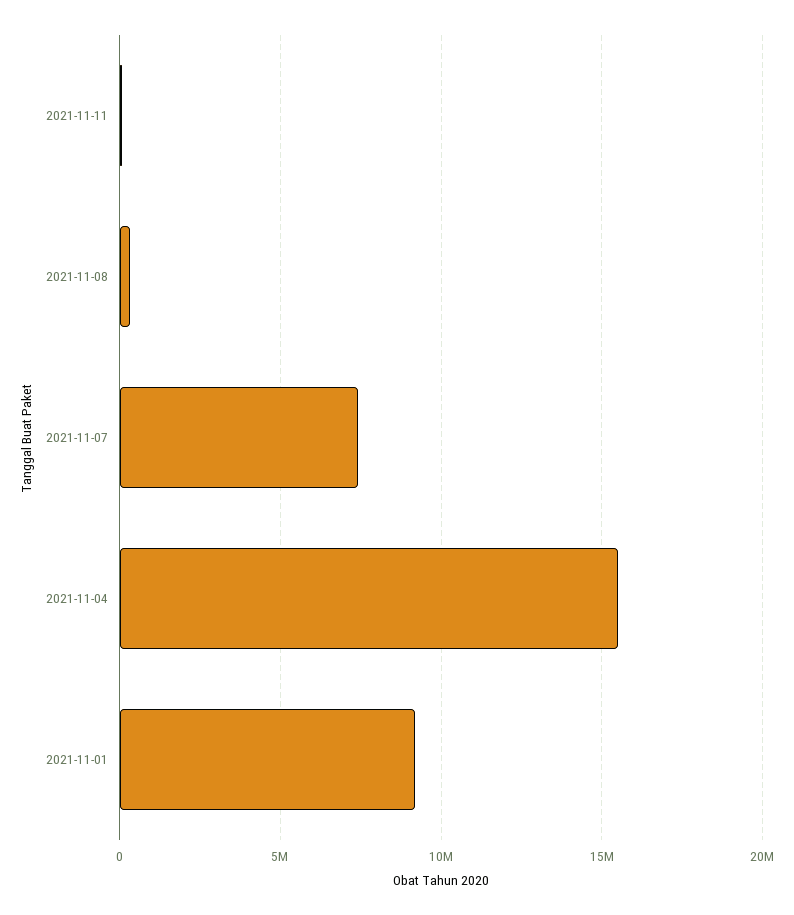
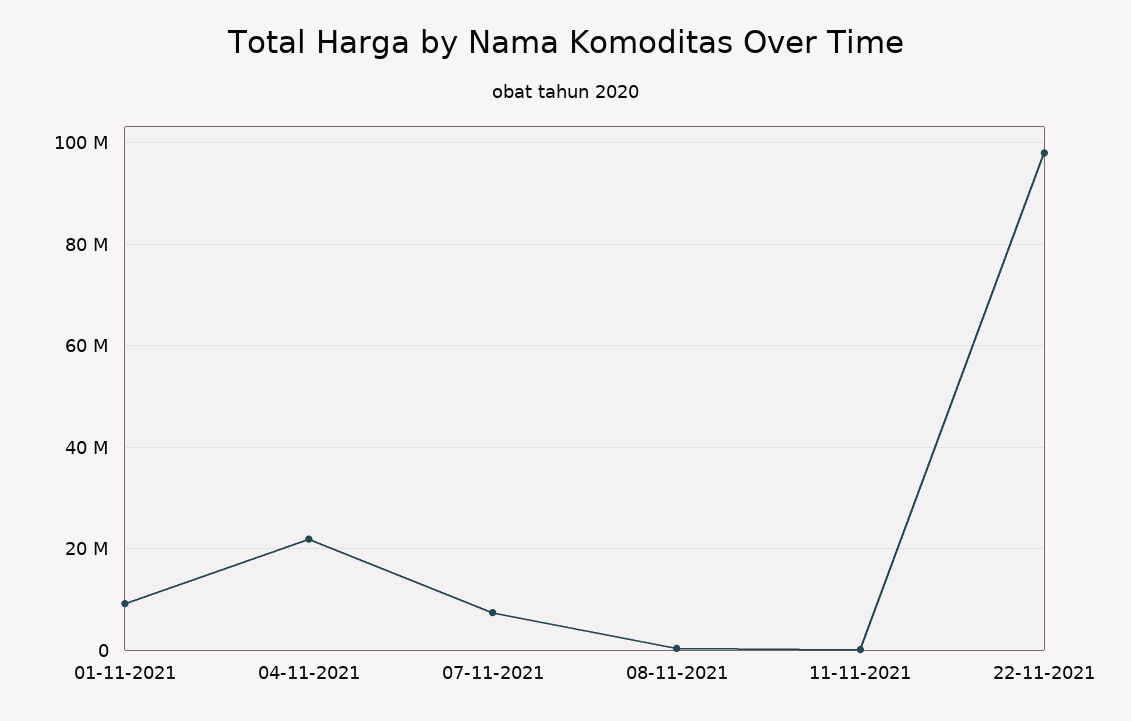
2021-11-04: 15500000 -> 22000000
22-11-2021: none -> 98000000

